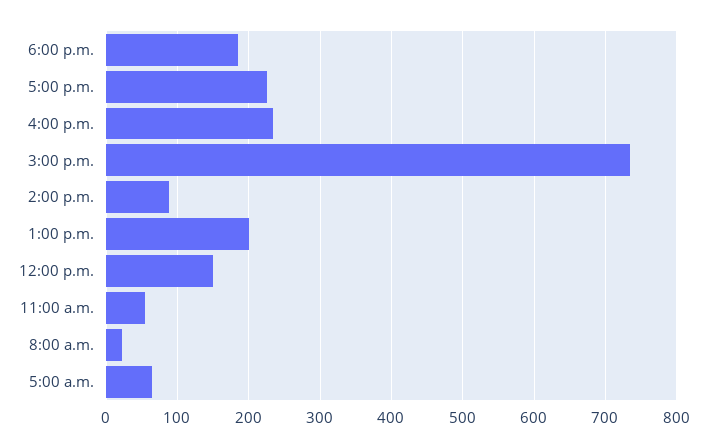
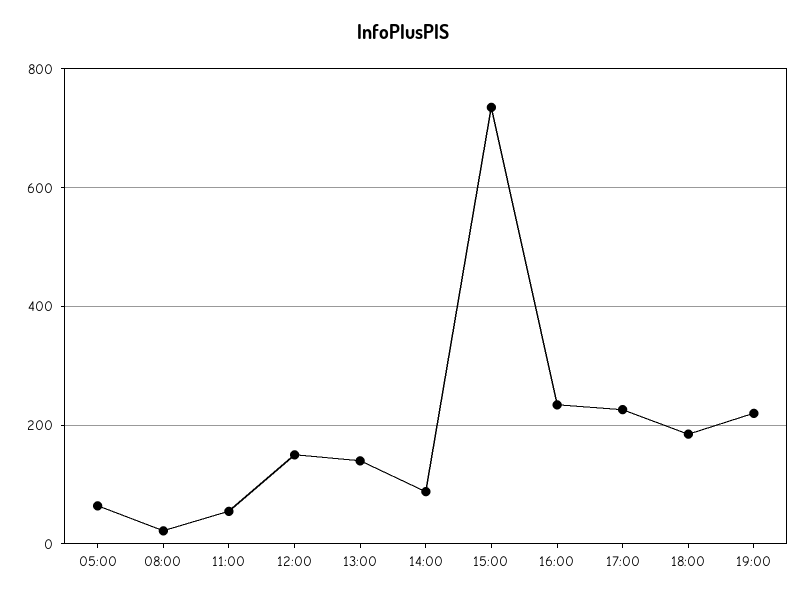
1:00 p.m.: 200 -> 140
19:00: none -> 220

